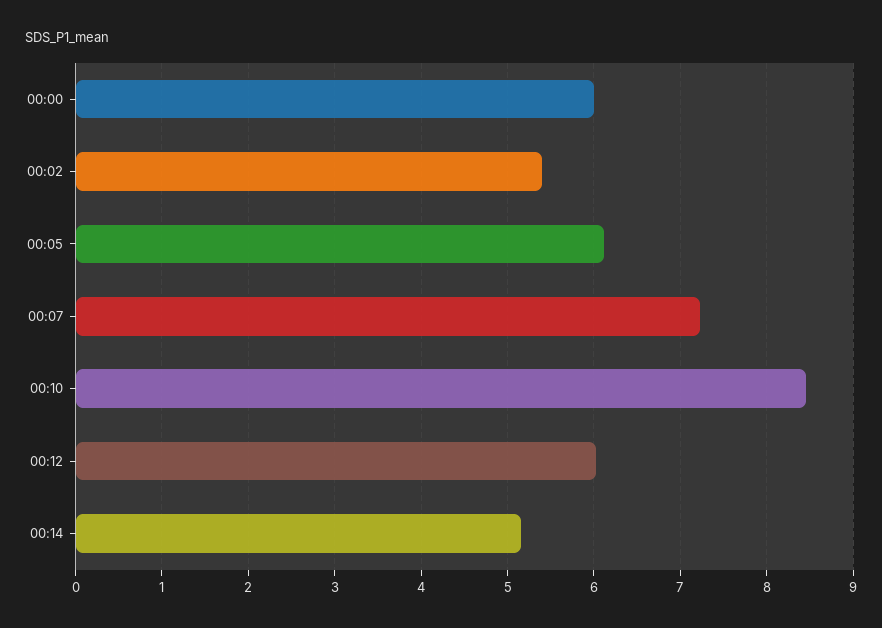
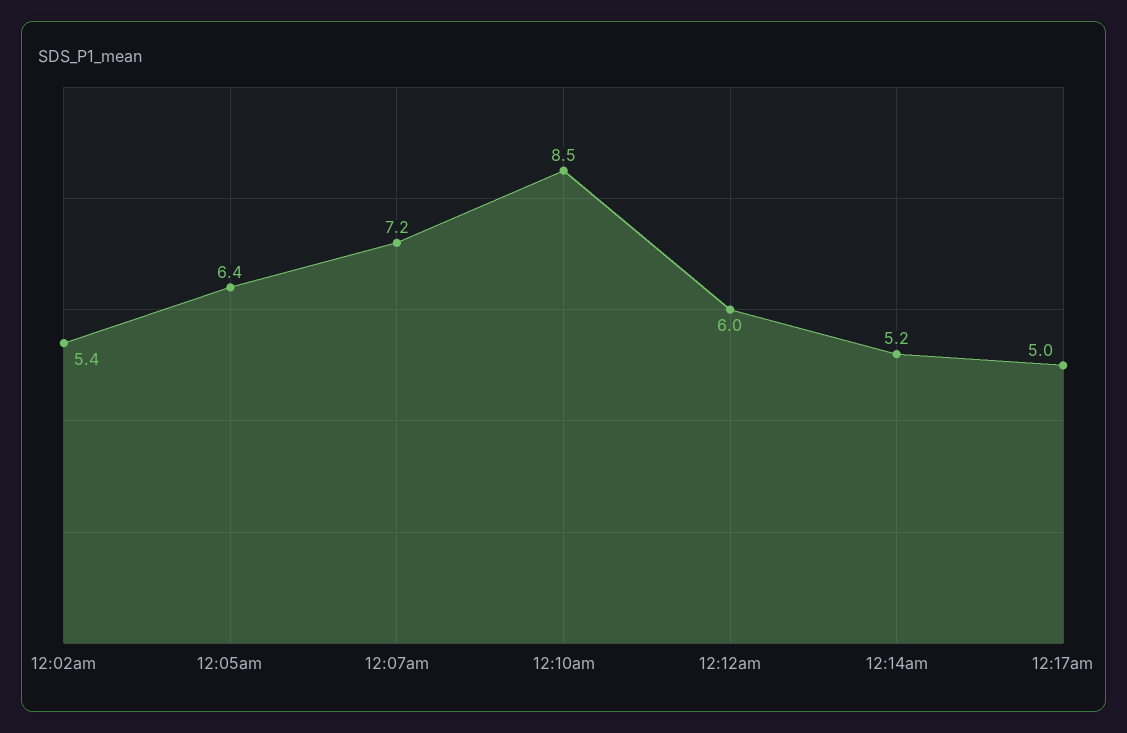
00:00: 6 -> none
00:05: 6.1 -> 6.4
12:17am: none -> 5

